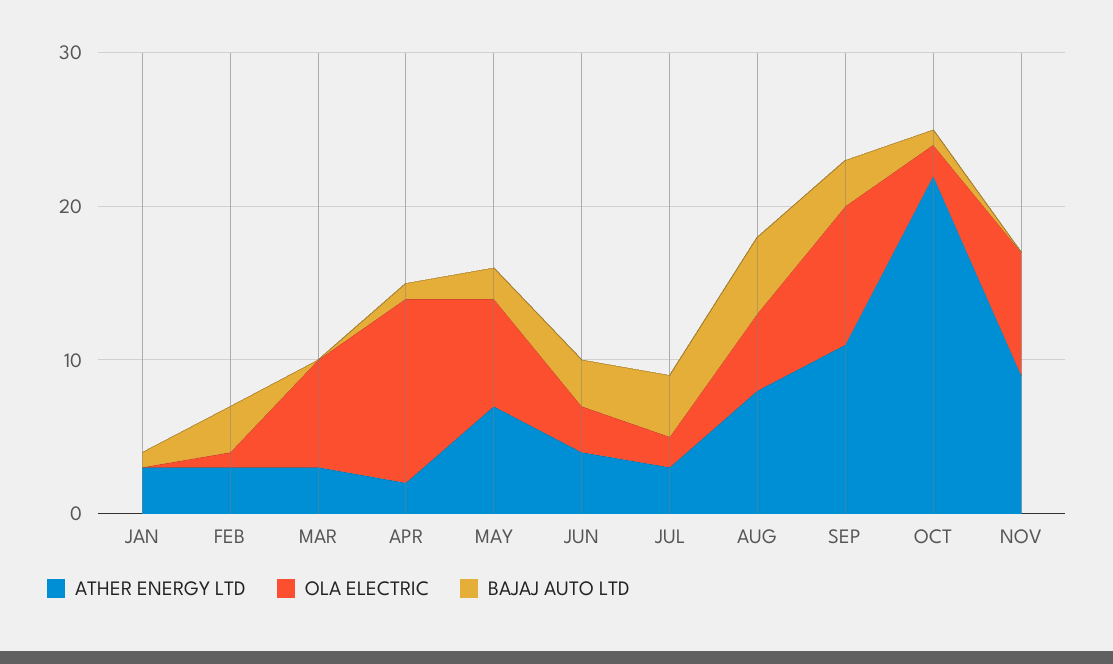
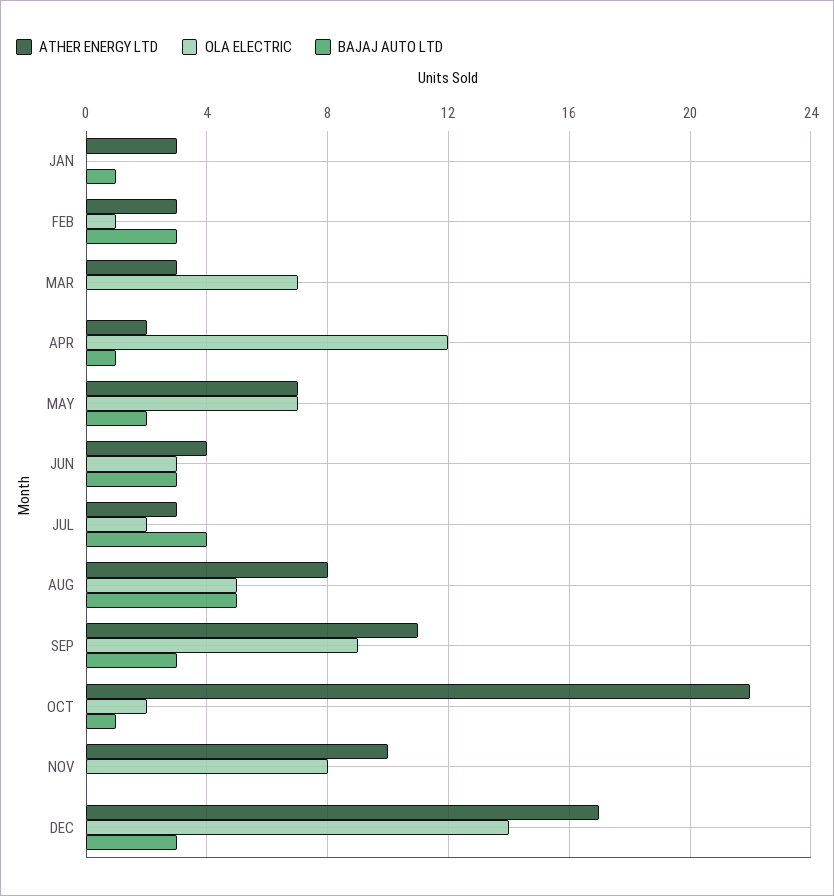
ATHER ENERGY LTD, NOV: 9 -> 10
ATHER ENERGY LTD, DEC: none -> 17
OLA ELECTRIC, DEC: none -> 14
BAJAJ AUTO LTD, DEC: none -> 3

